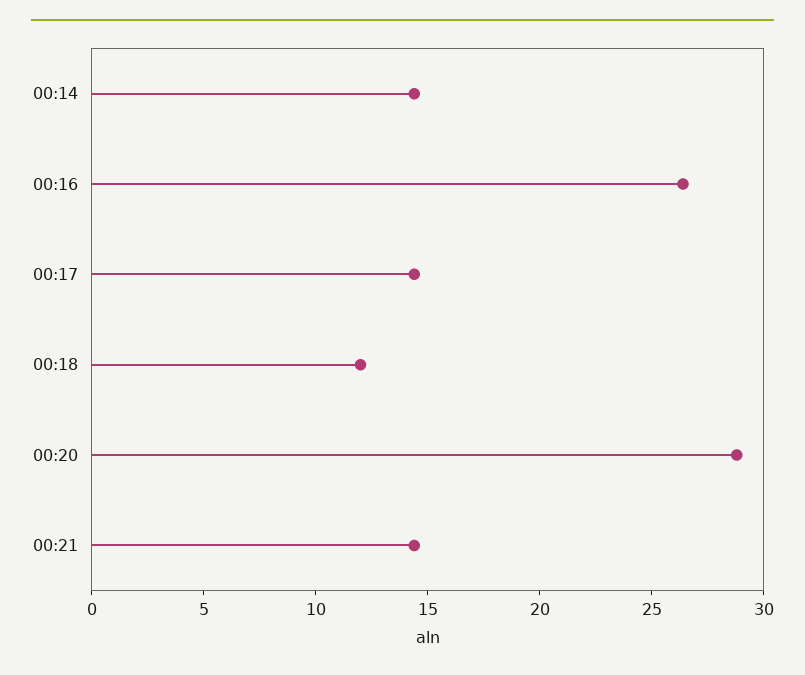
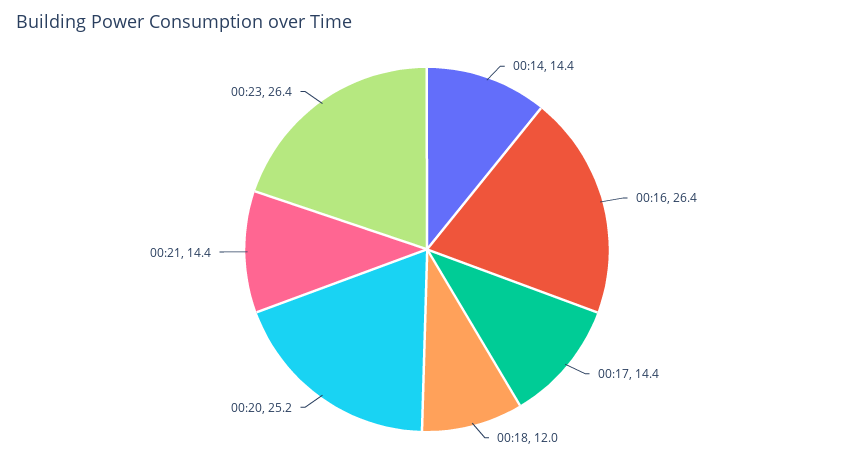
00:20: 29 -> 25.2
00:23: none -> 26.4

